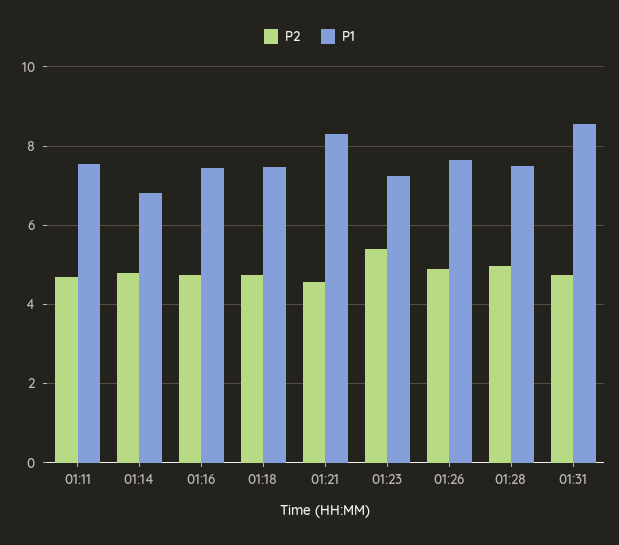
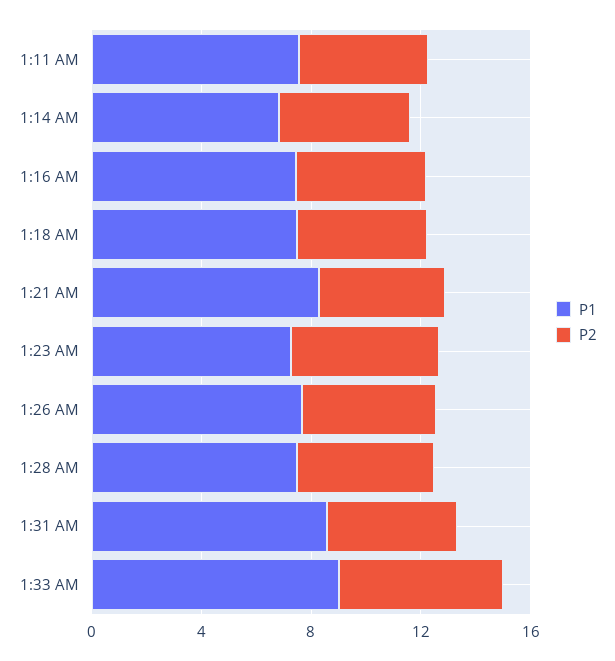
P1, 1:33 AM: none -> 9
P2, 1:33 AM: none -> 6

